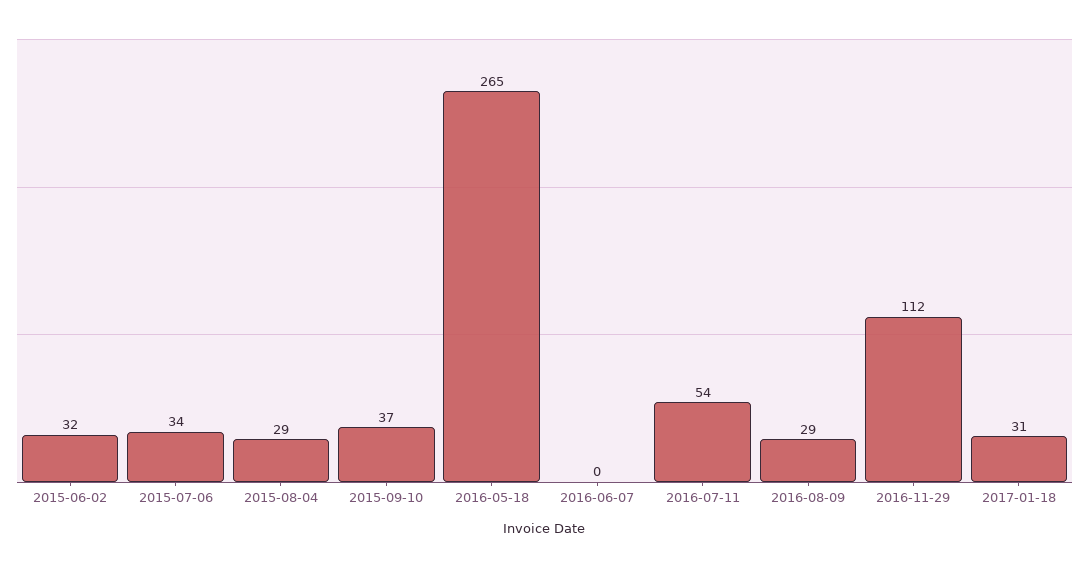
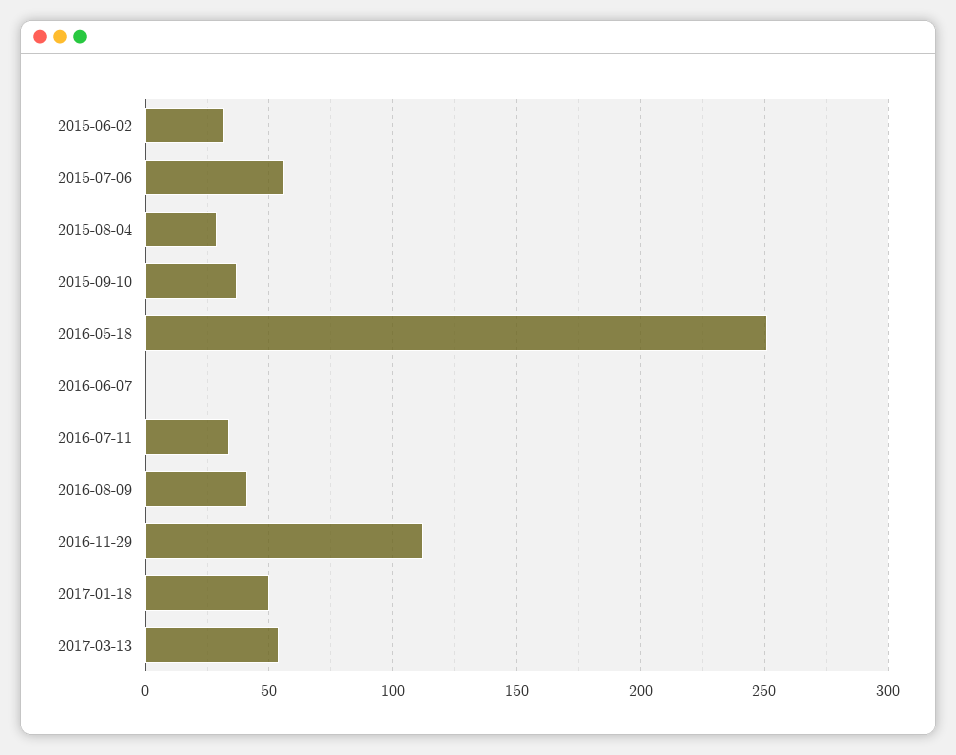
2015-07-06: 34 -> 55
2016-05-18: 265 -> 250
2016-07-11: 54 -> 35
2016-08-09: 29 -> 40
2017-01-18: 31 -> 50
2017-03-13: none -> 55

